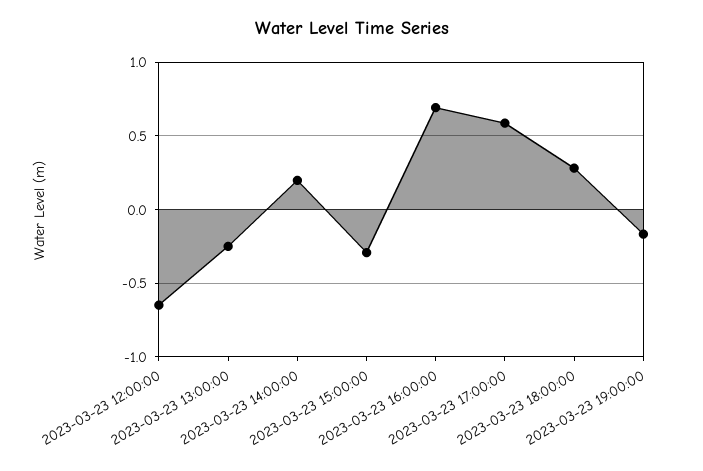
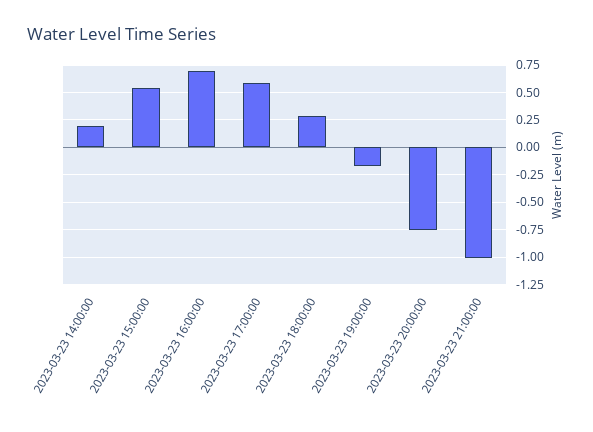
2023-03-23 12:00:00: -0.65 -> none
2023-03-23 13:00:00: -0.25 -> none
2023-03-23 15:00:00: -0.3 -> 0.5
2023-03-23 20:00:00: none -> -0.75
2023-03-23 21:00:00: none -> -1

